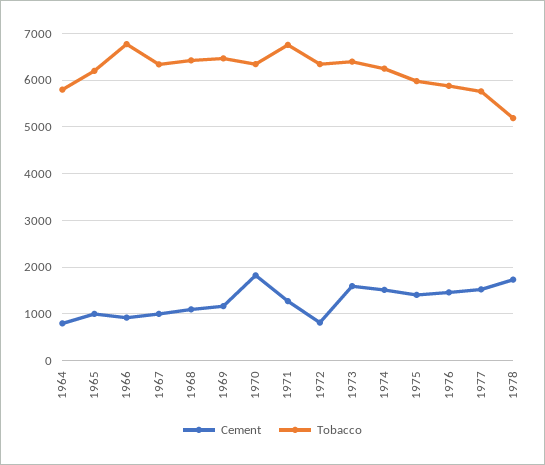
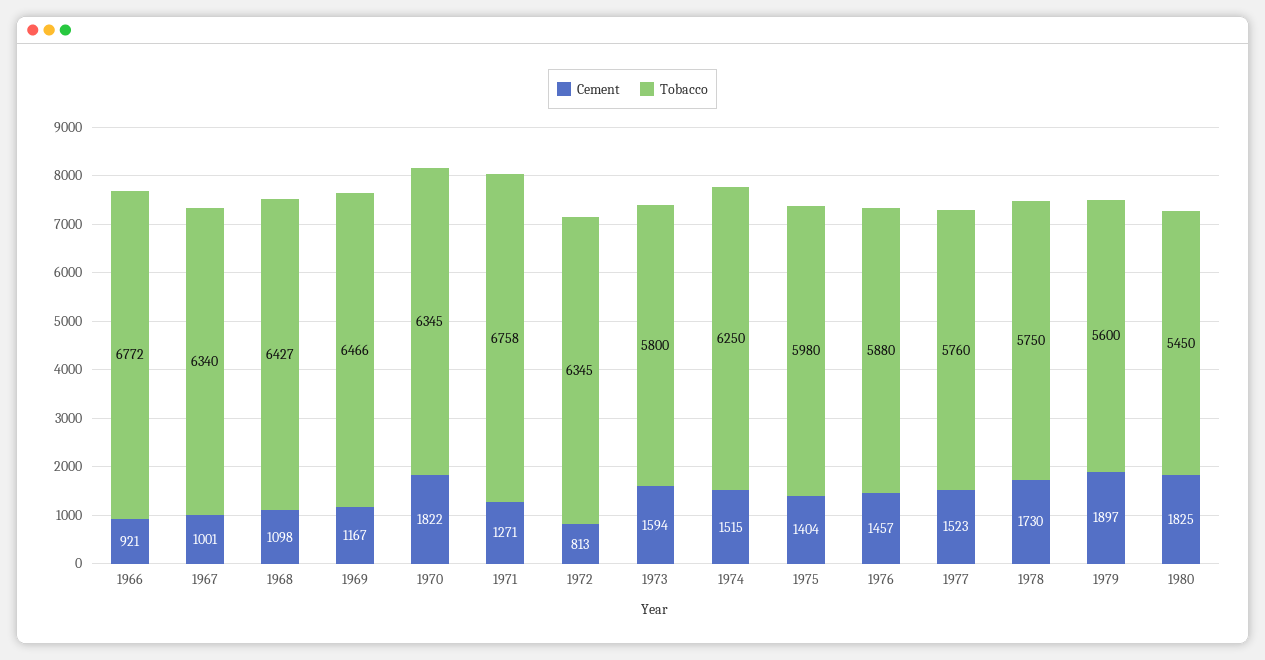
Cement, 1964: 800 -> none
Tobacco, 1964: 5800 -> none
Cement, 1965: 1000 -> none
Tobacco, 1965: 6200 -> none
Tobacco, 1973: 6400 -> 5800
Tobacco, 1978: 5200 -> 5750
Cement, 1979: none -> 1897
Tobacco, 1979: none -> 5600
Cement, 1980: none -> 1825
Tobacco, 1980: none -> 5450

